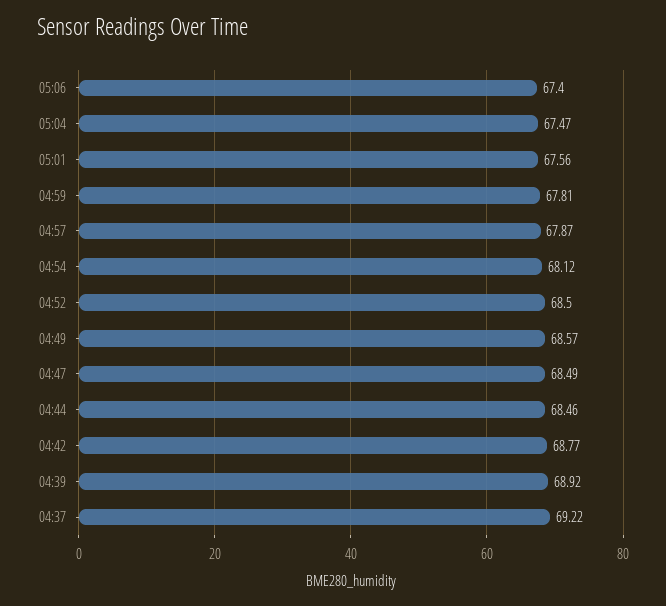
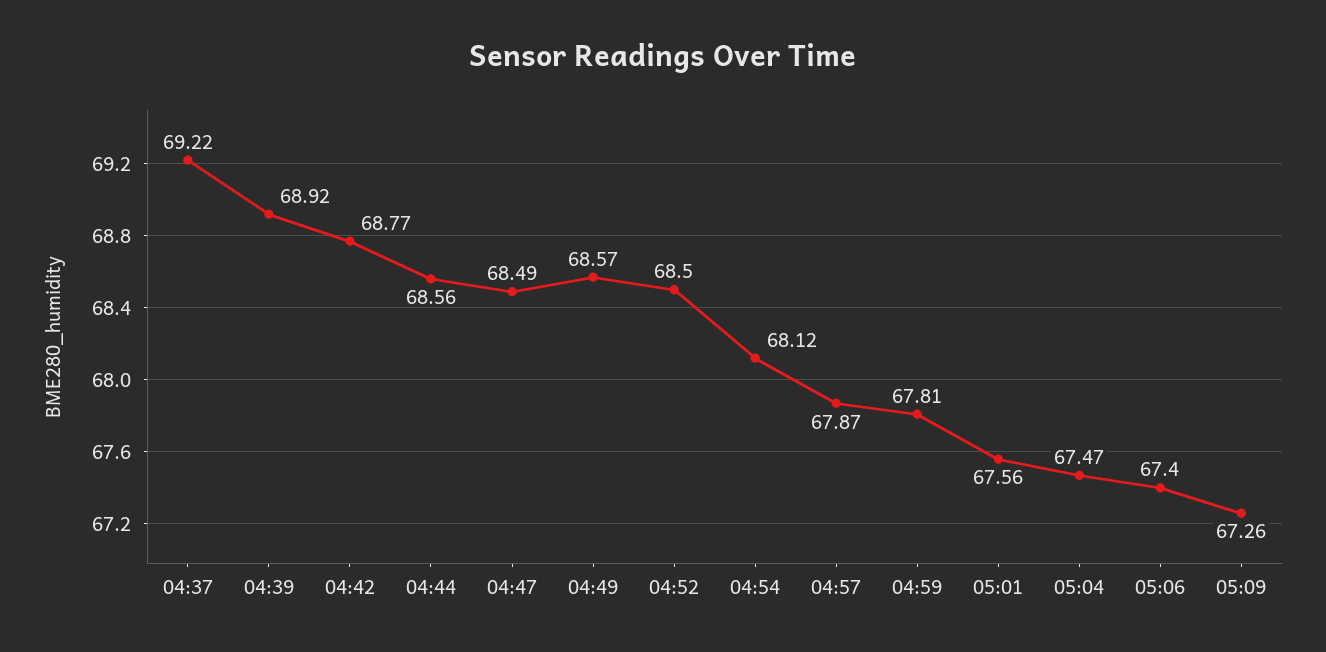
04:44: 68.46 -> 68.56
05:09: none -> 67.26

